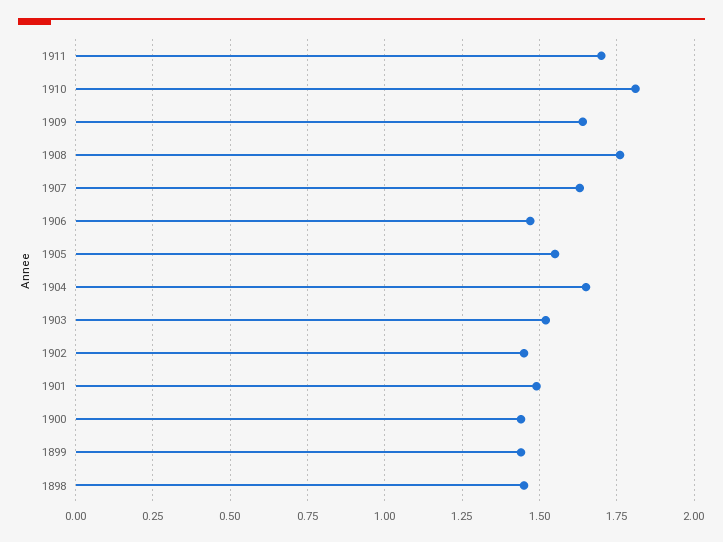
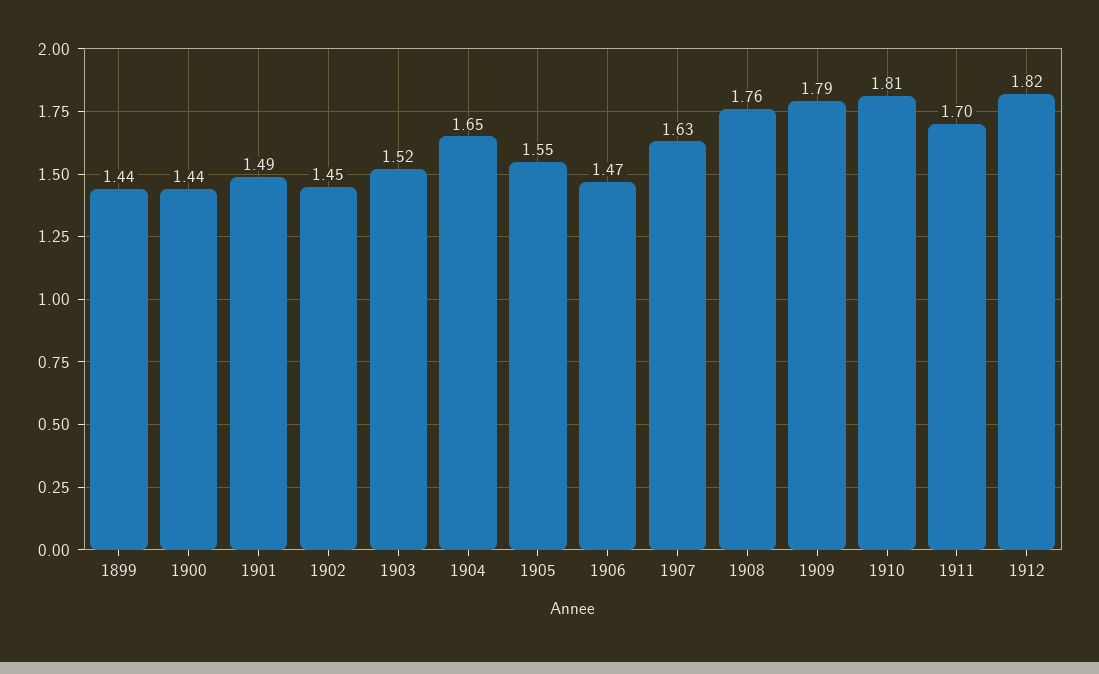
1909: 1.65 -> 1.79
1898: 1.45 -> none
1912: none -> 1.82

